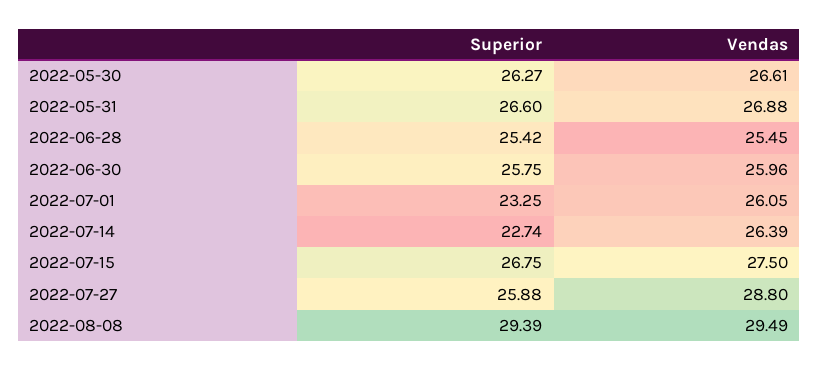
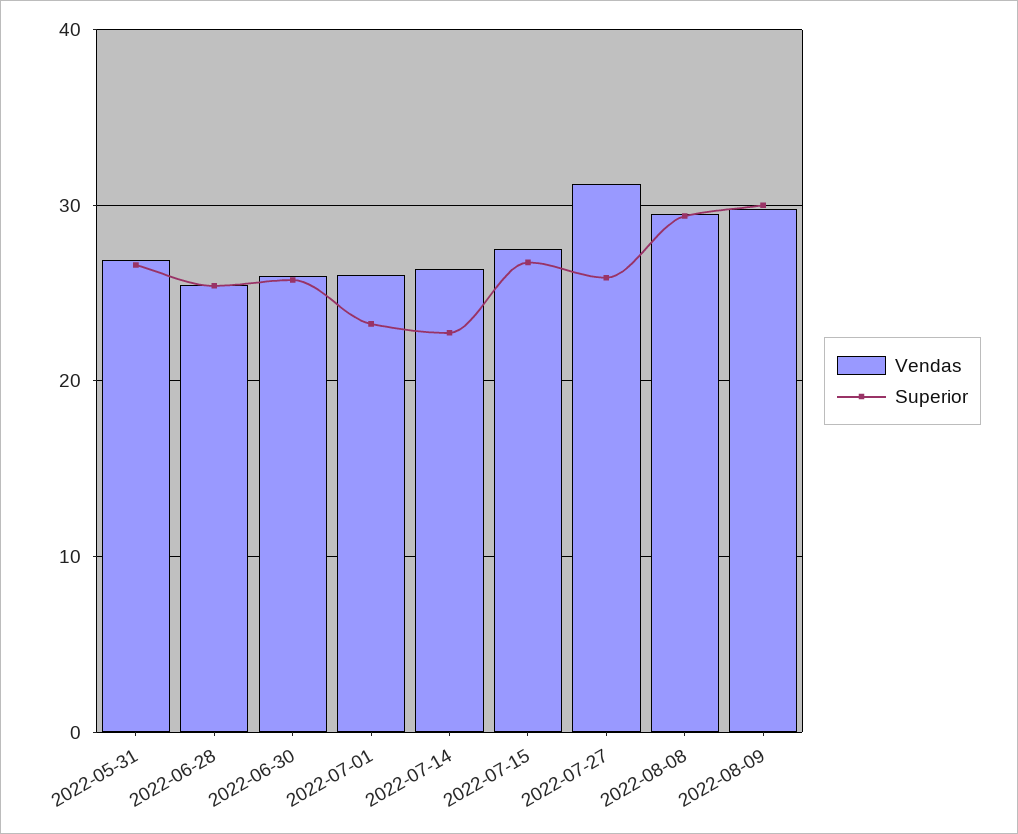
Superior, 2022-05-30: 26.27 -> none
Vendas, 2022-05-30: 26.61 -> none
Vendas, 2022-07-27: 28.8 -> 31
Vendas, 2022-08-09: none -> 30
Superior, 2022-08-09: none -> 30

